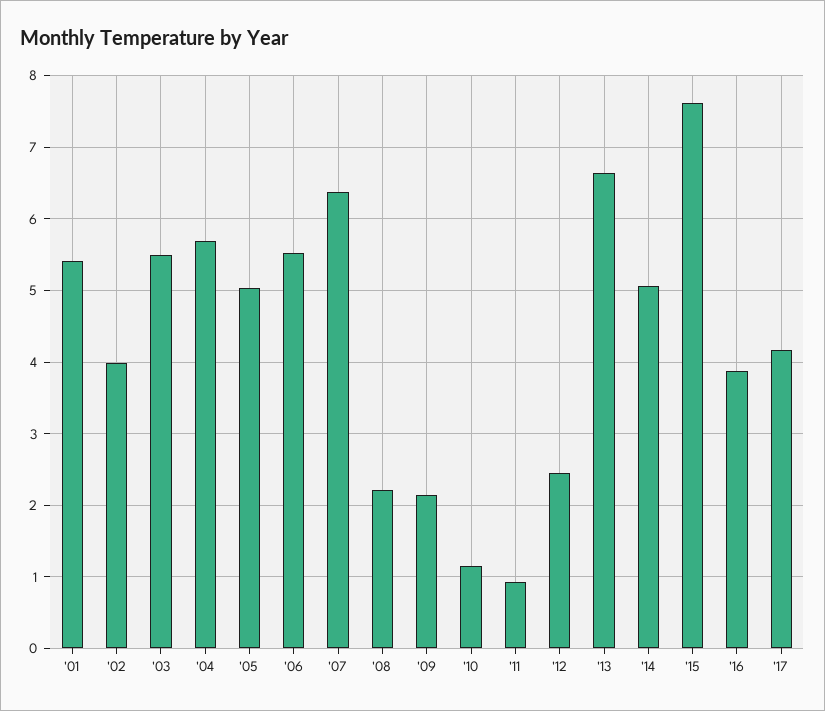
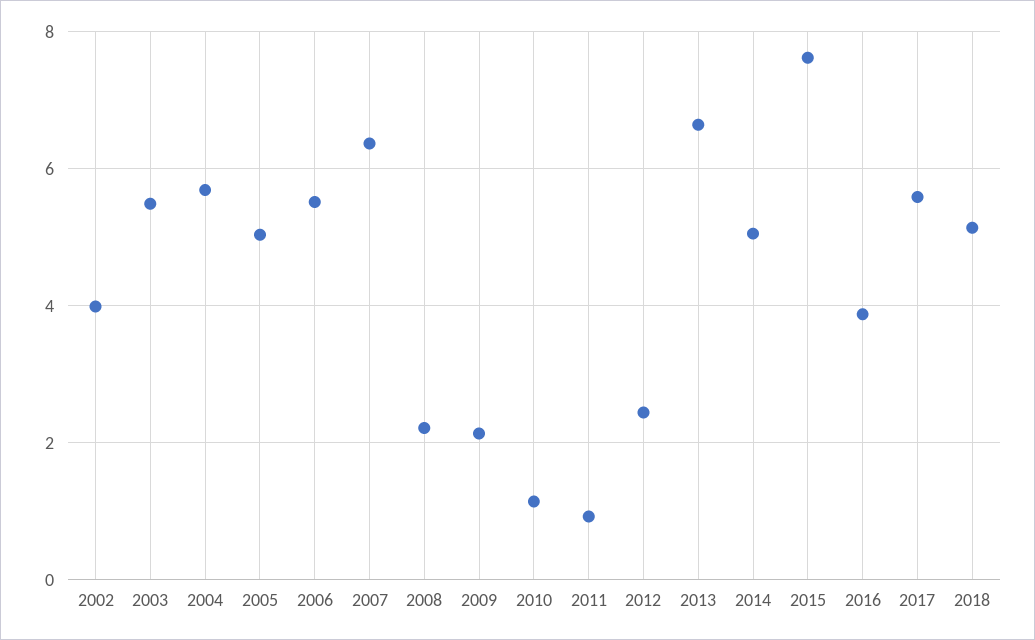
'01: 5.4 -> none
'17: 4.2 -> 5.6
2018: none -> 5.2

